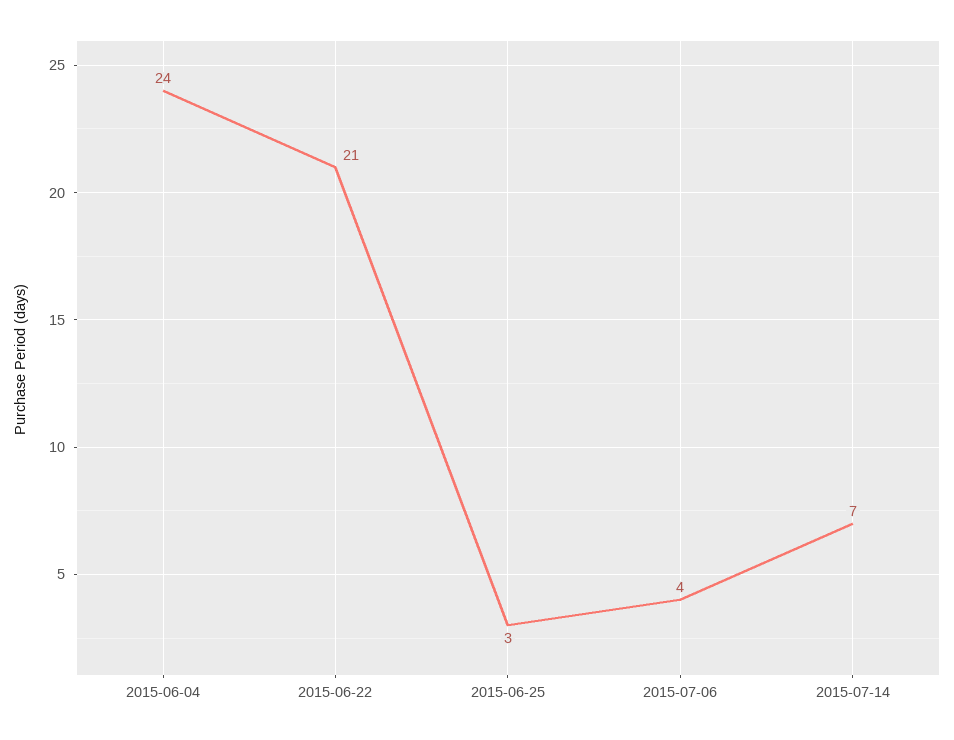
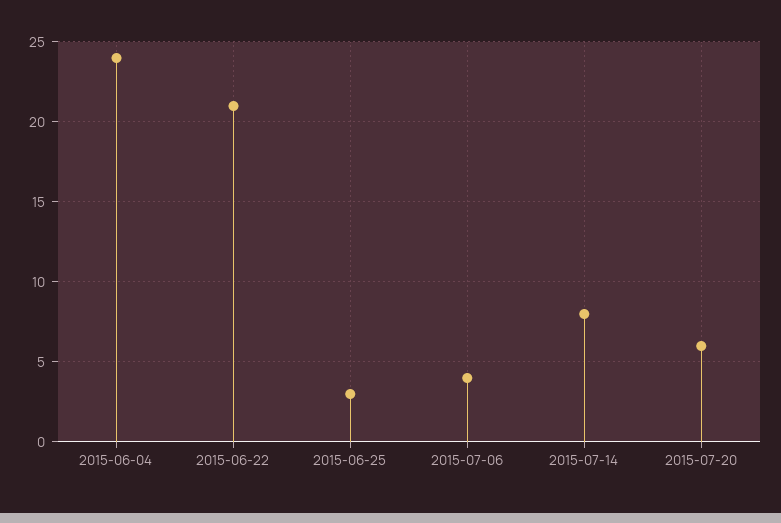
2015-07-14: 7 -> 8
2015-07-20: none -> 6

